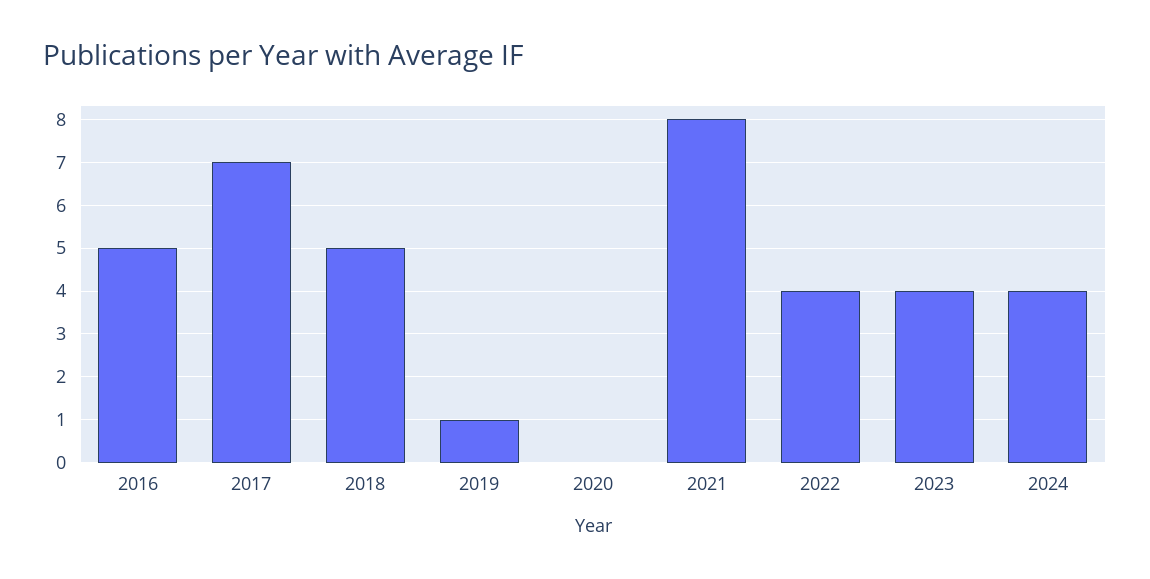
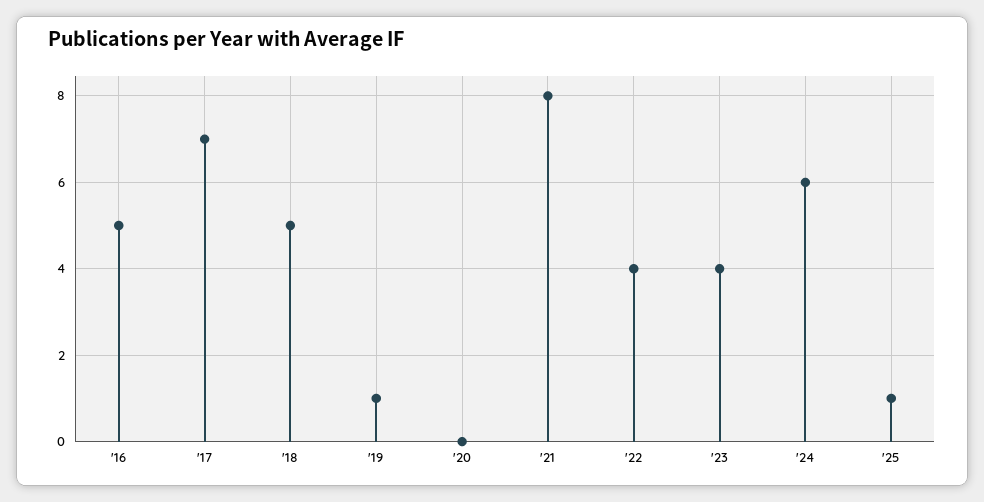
2024: 4 -> 6
'25: none -> 1

